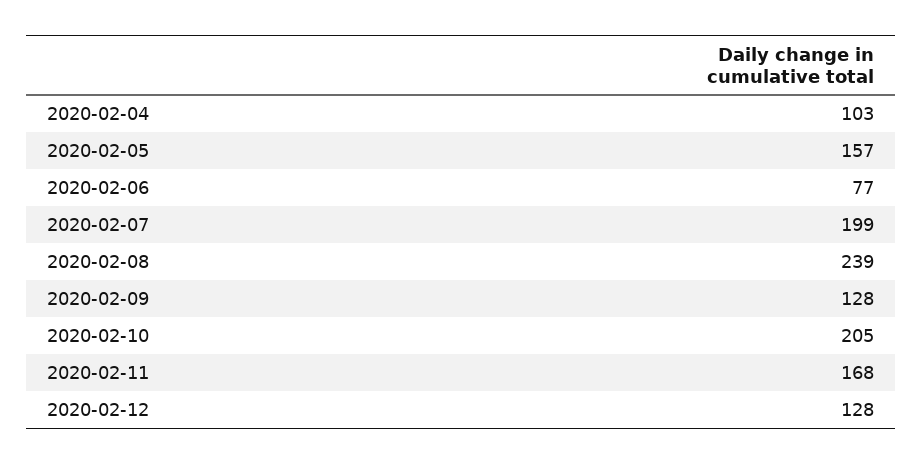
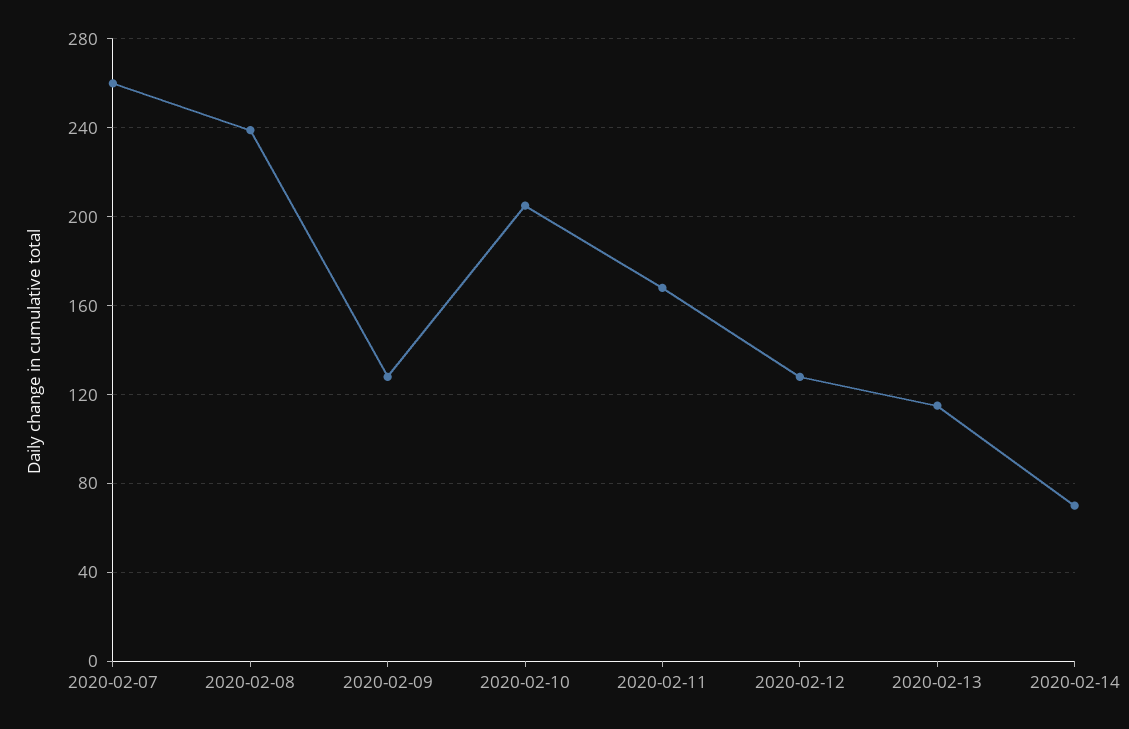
2020-02-04: 103 -> none
2020-02-05: 157 -> none
2020-02-06: 77 -> none
2020-02-07: 199 -> 260
2020-02-13: none -> 115
2020-02-14: none -> 70

